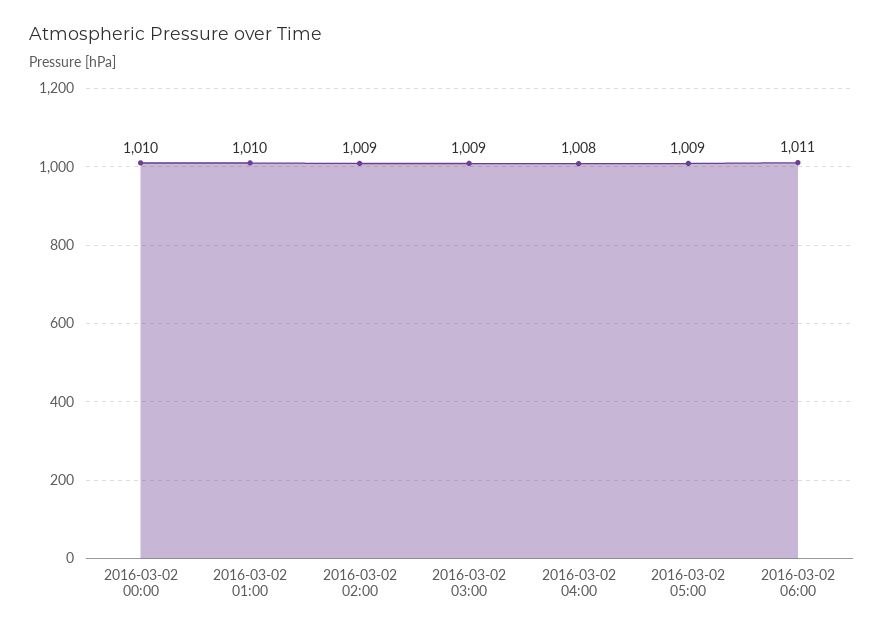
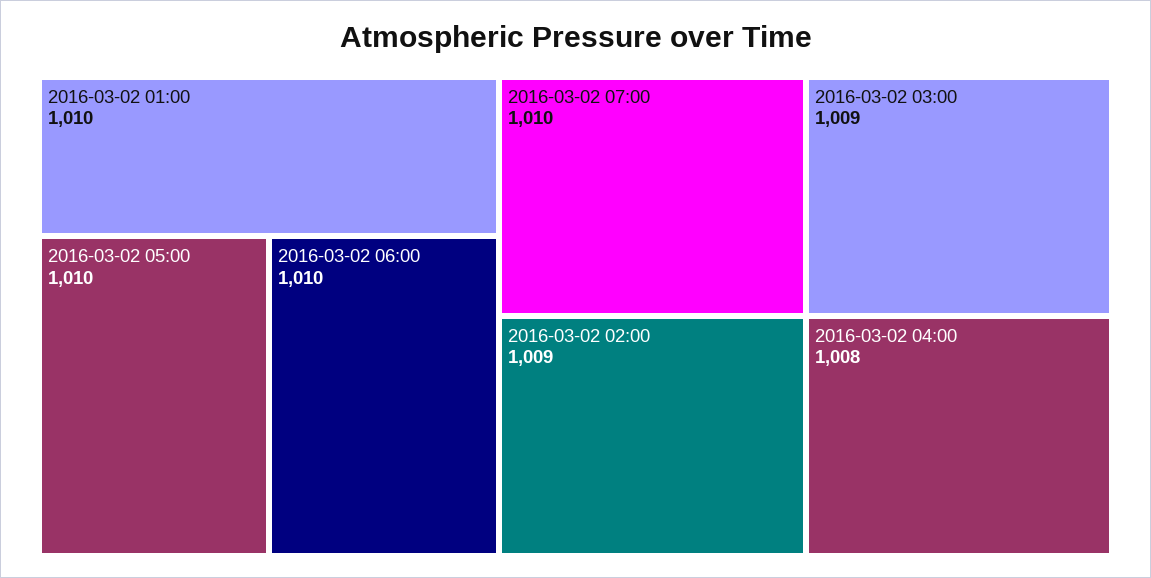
2016-03-02 00:00: 1010 -> none
2016-03-02 05:00: 1009 -> 1010
2016-03-02 06:00: 1011 -> 1010
2016-03-02 07:00: none -> 1010

